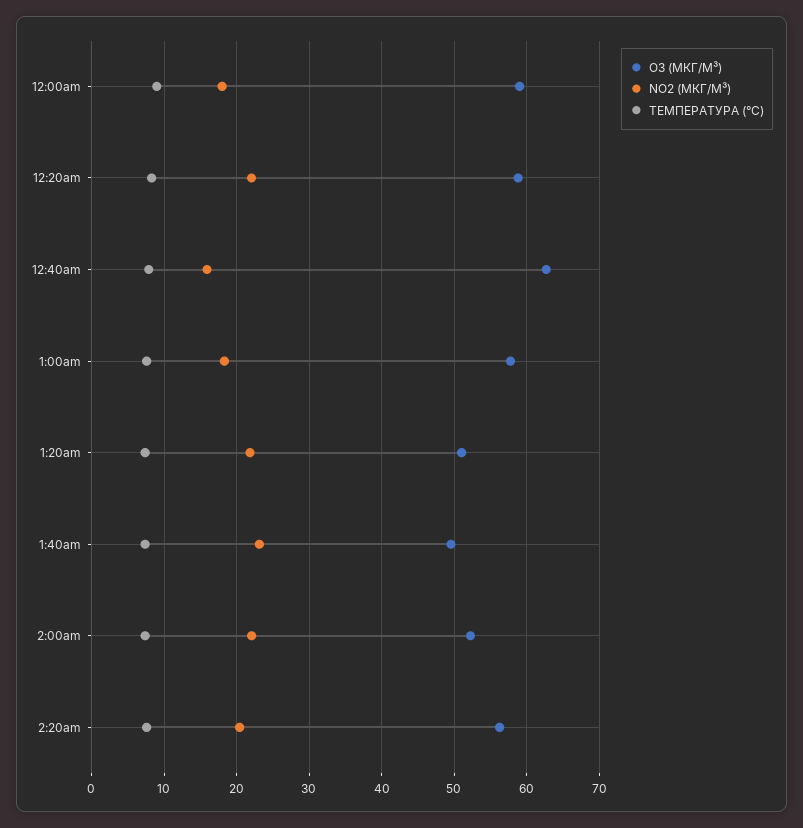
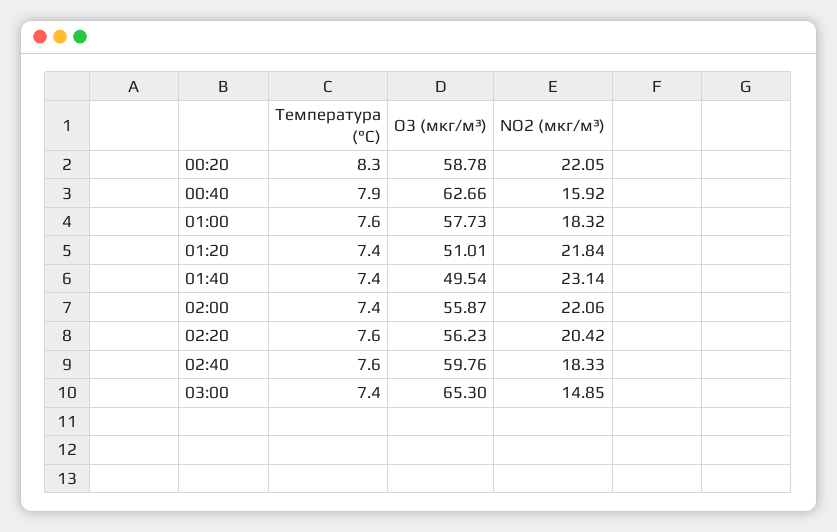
O3 (МКГ/М³), 12:00am: 59 -> none
NO2 (МКГ/М³), 12:00am: 18 -> none
ТЕМПЕРАТУРА (°C), 12:00am: 9 -> none
O3 (МКГ/М³), 2:00am: 52 -> 55.87
ТЕМПЕРАТУРА (°C), 02:40: none -> 7.6
O3 (МКГ/М³), 02:40: none -> 59.76
NO2 (МКГ/М³), 02:40: none -> 18.33
ТЕМПЕРАТУРА (°C), 03:00: none -> 7.4
O3 (МКГ/М³), 03:00: none -> 65.3
NO2 (МКГ/М³), 03:00: none -> 14.85

